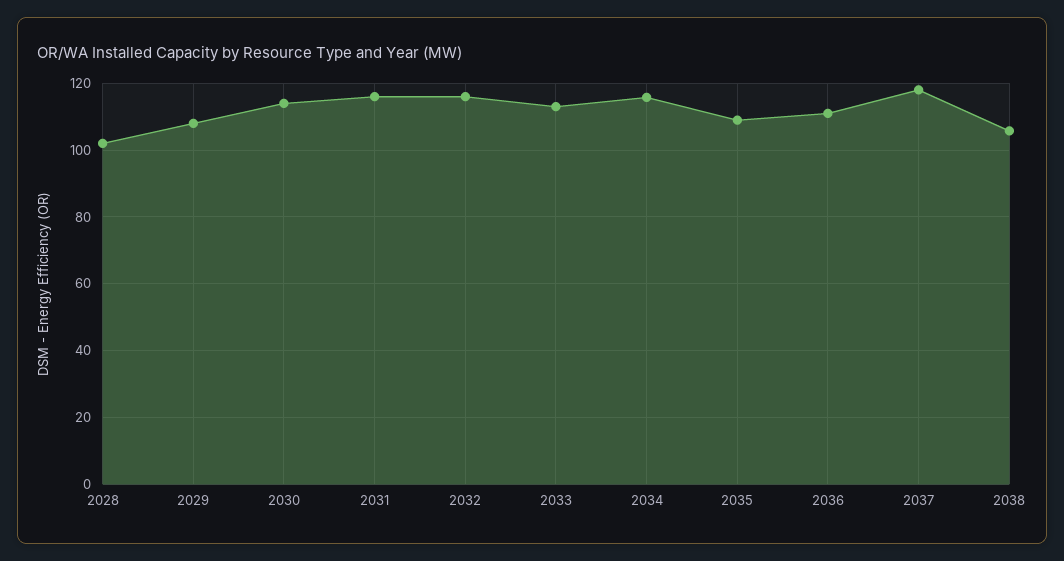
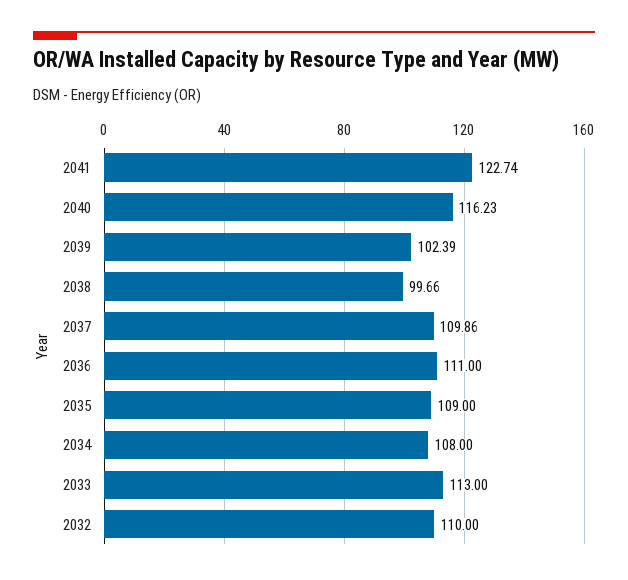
2028: 102 -> none
2029: 108 -> none
2030: 114 -> none
2031: 116 -> none
2032: 116 -> 110
2034: 116 -> 108
2037: 118 -> 109.86
2038: 106 -> 99.66
2041: none -> 122.74
2040: none -> 116.23
2039: none -> 102.39

